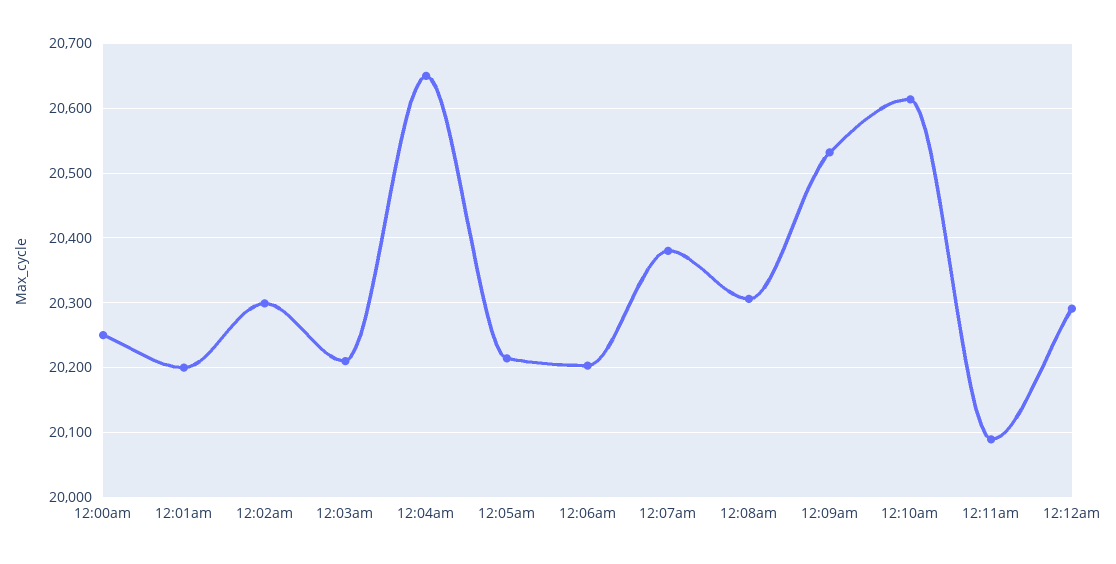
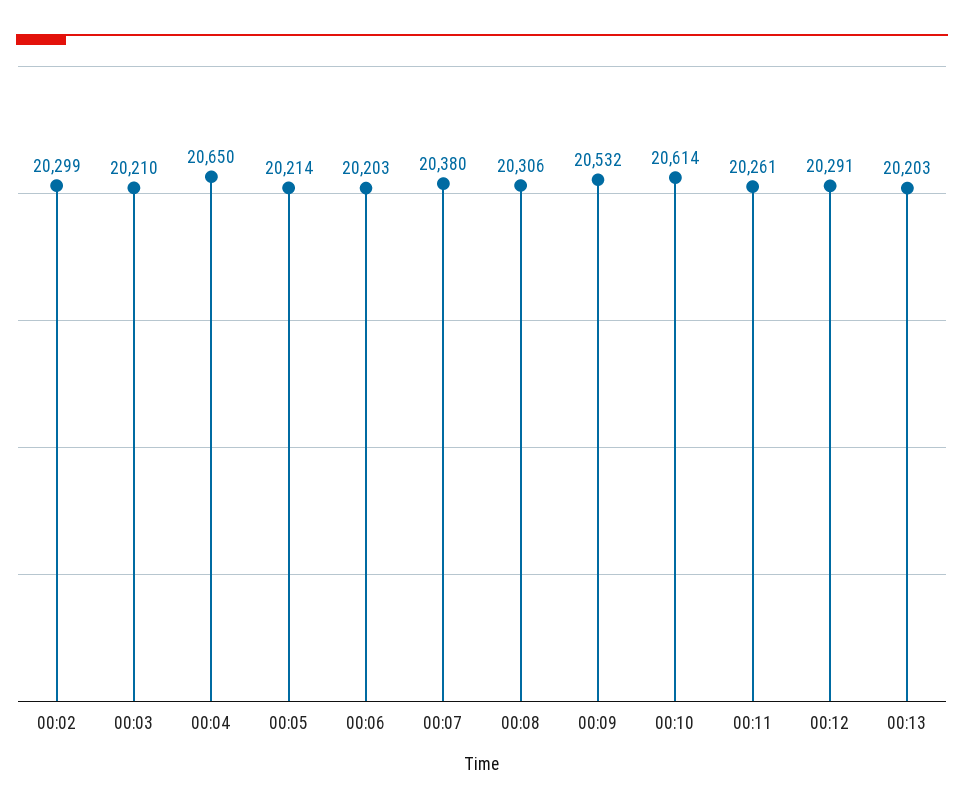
12:00am: 20250 -> none
12:01am: 20200 -> none
12:11am: 20090 -> 20261
00:13: none -> 20203

